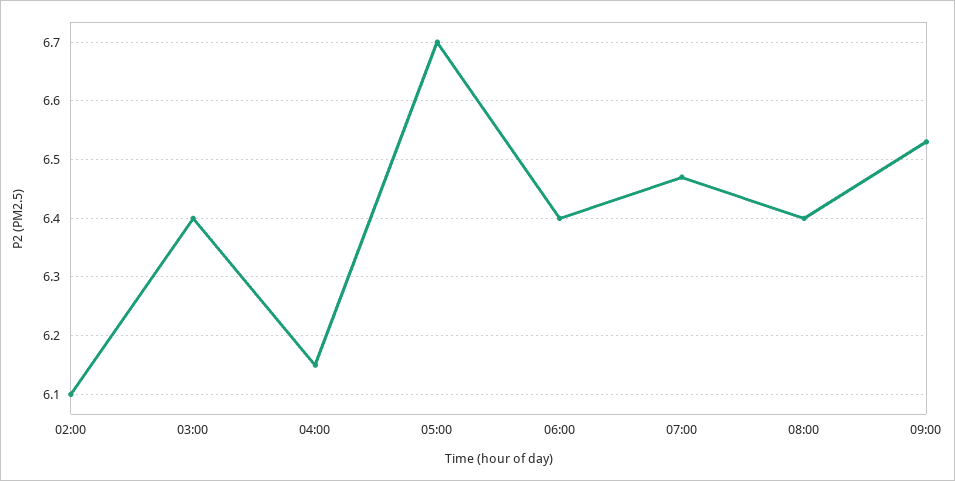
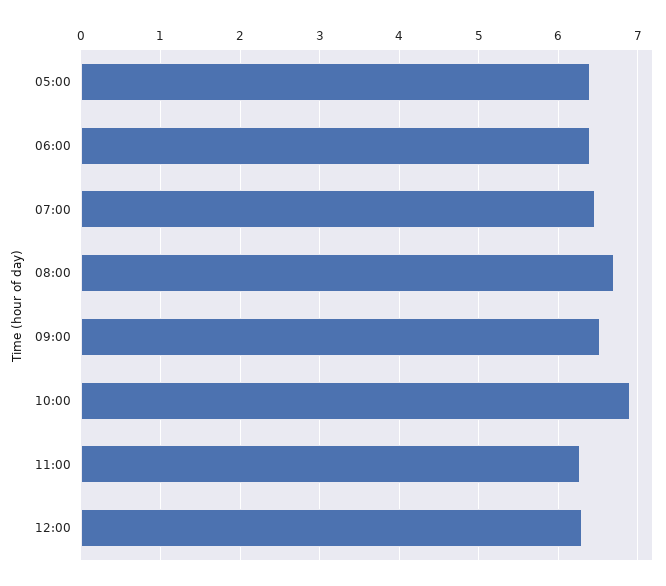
02:00: 6.1 -> none
03:00: 6.4 -> none
04:00: 6.15 -> none
05:00: 6.7 -> 6.4
08:00: 6.4 -> 6.7
10:00: none -> 6.9
11:00: none -> 6.3
12:00: none -> 6.3

